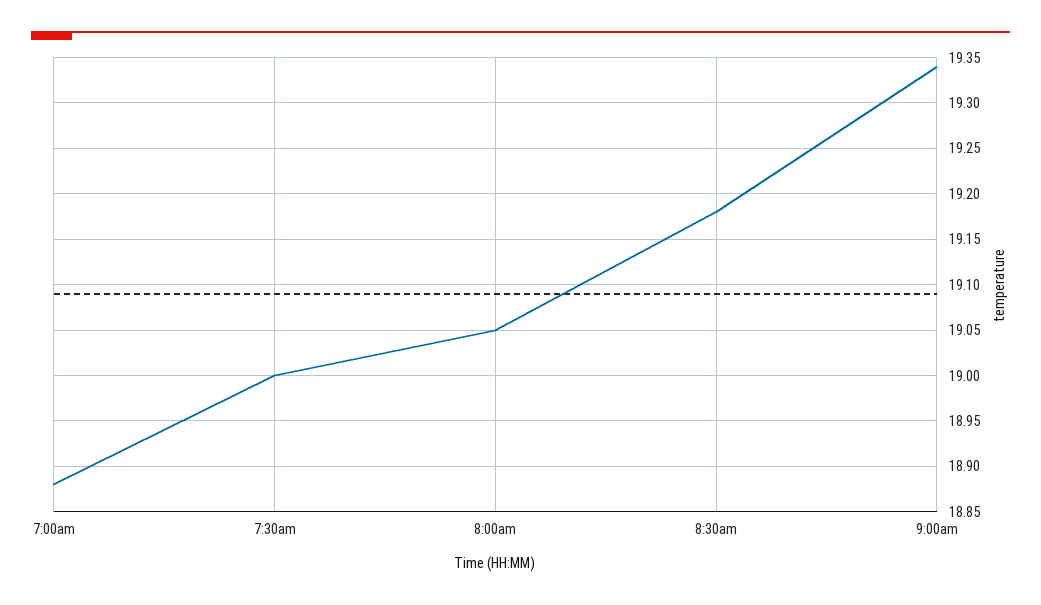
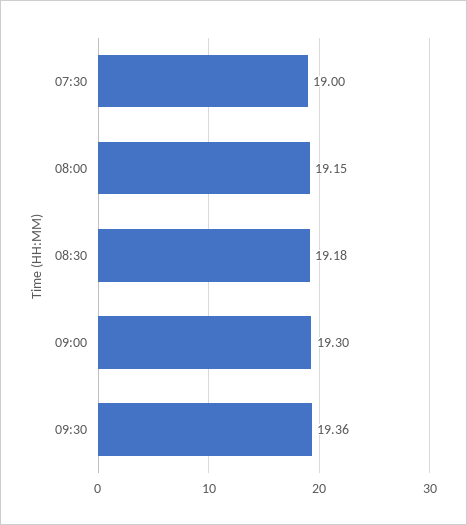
7:00am: 18.88 -> none
8:00am: 19.05 -> 19.15
9:00am: 19.34 -> 19.3
09:30: none -> 19.36

